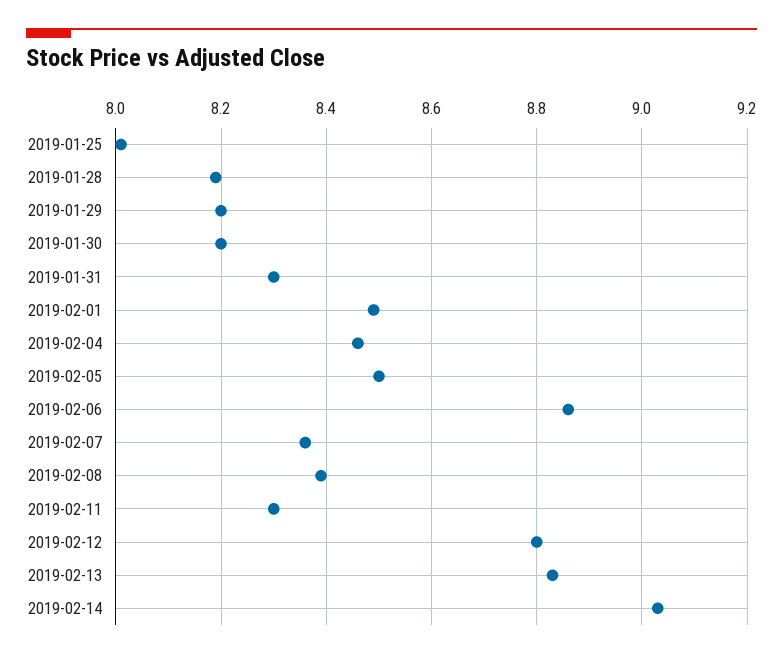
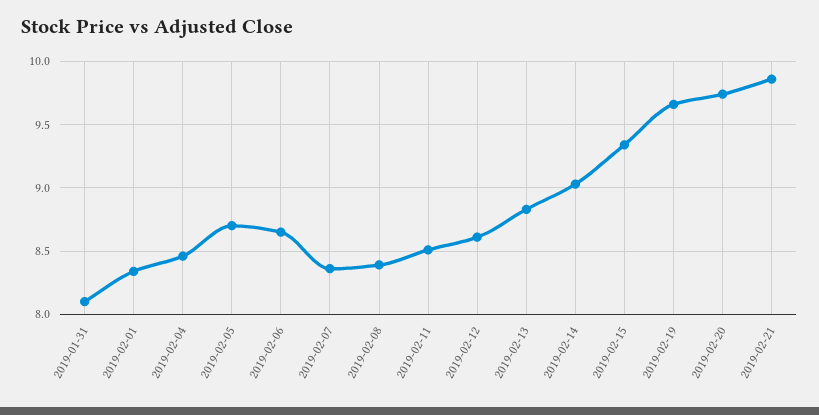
2019-01-25: 8 -> none
2019-01-28: 8.2 -> none
2019-01-29: 8.2 -> none
2019-01-30: 8.2 -> none
2019-01-31: 8.3 -> 8.1
2019-02-01: 8.5 -> 8.35
2019-02-05: 8.5 -> 8.7
2019-02-06: 8.85 -> 8.65
2019-02-11: 8.3 -> 8.5
2019-02-12: 8.8 -> 8.6
2019-02-15: none -> 9.35
2019-02-19: none -> 9.65
2019-02-20: none -> 9.75
2019-02-21: none -> 9.85

